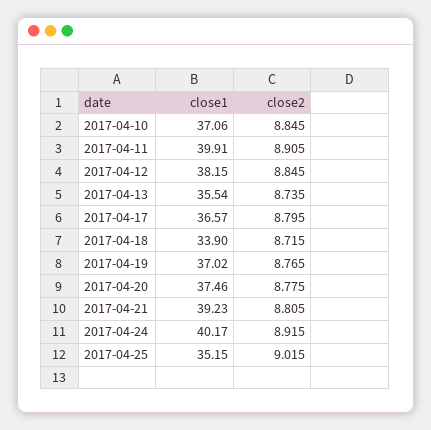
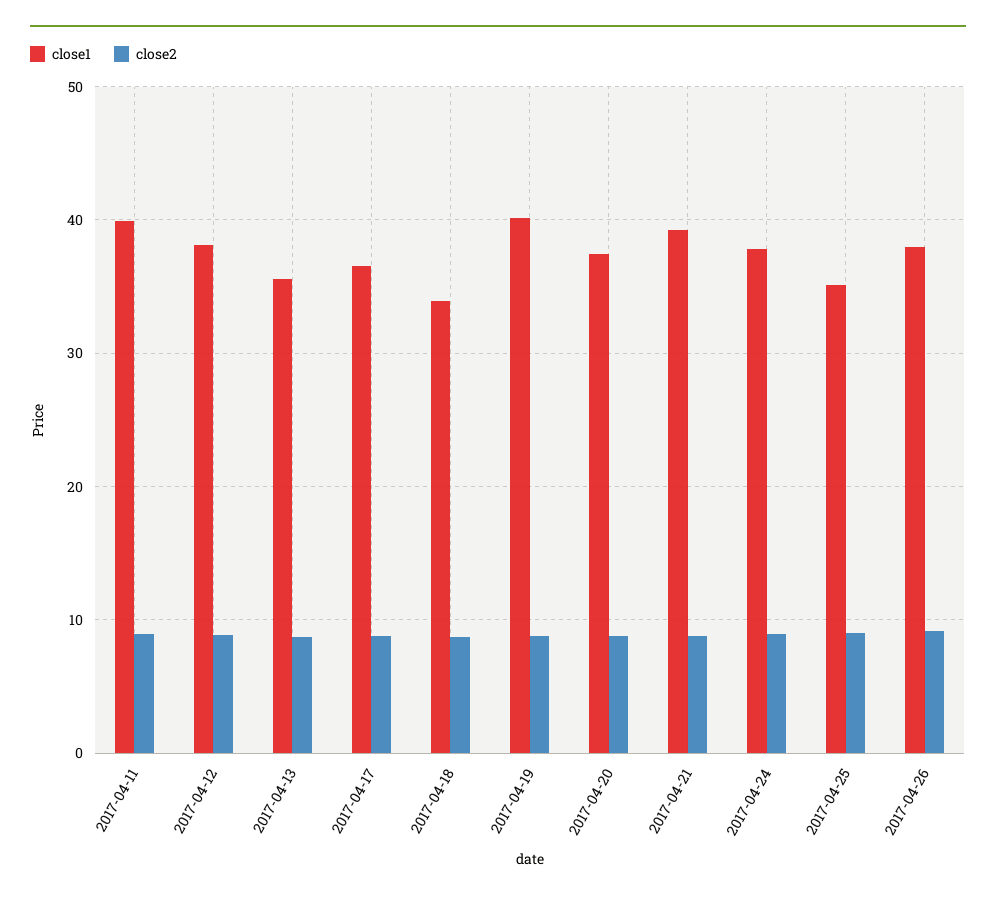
close1, 2017-04-10: 37.06 -> none
close2, 2017-04-10: 8.845 -> none
close1, 2017-04-19: 37.02 -> 40
close1, 2017-04-24: 40.17 -> 38
close1, 2017-04-26: none -> 38
close2, 2017-04-26: none -> 9

